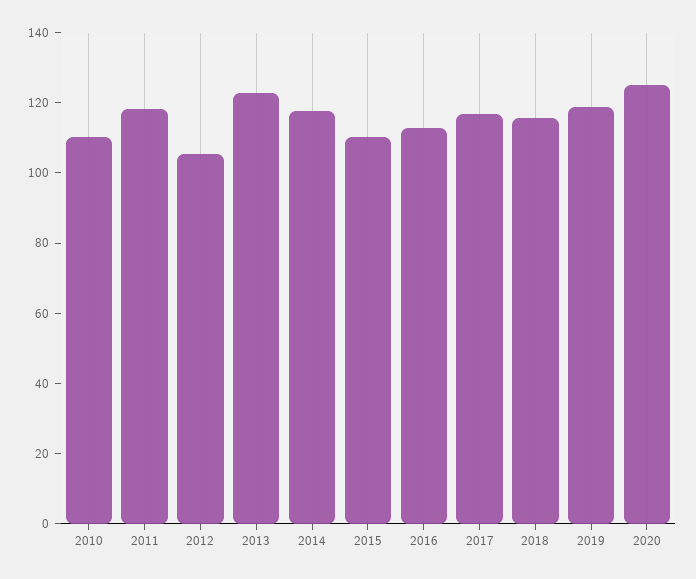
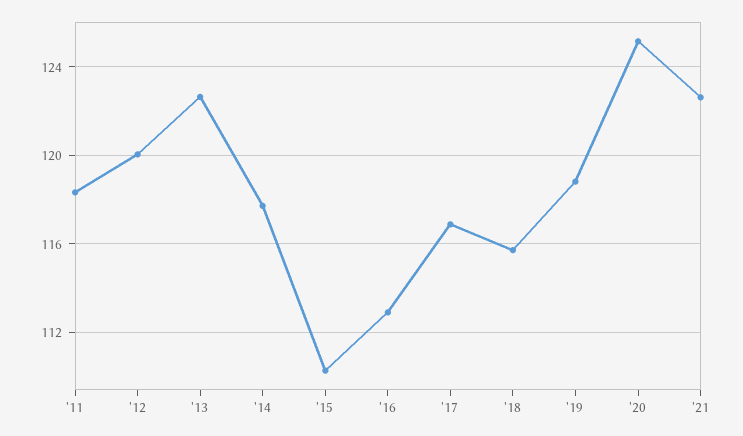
2010: 110 -> none
2012: 105 -> 120
'21: none -> 122.5

